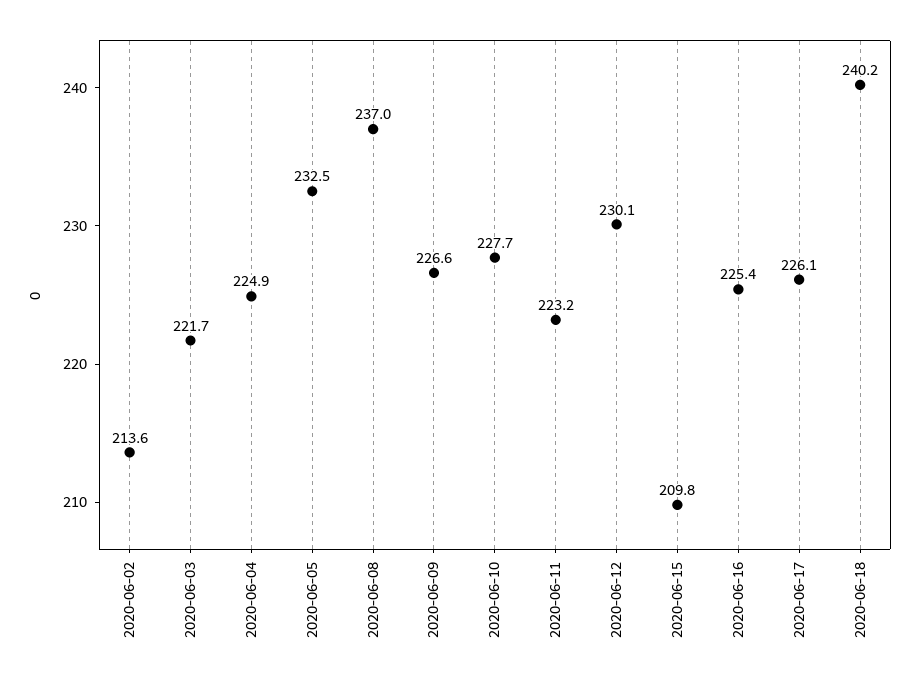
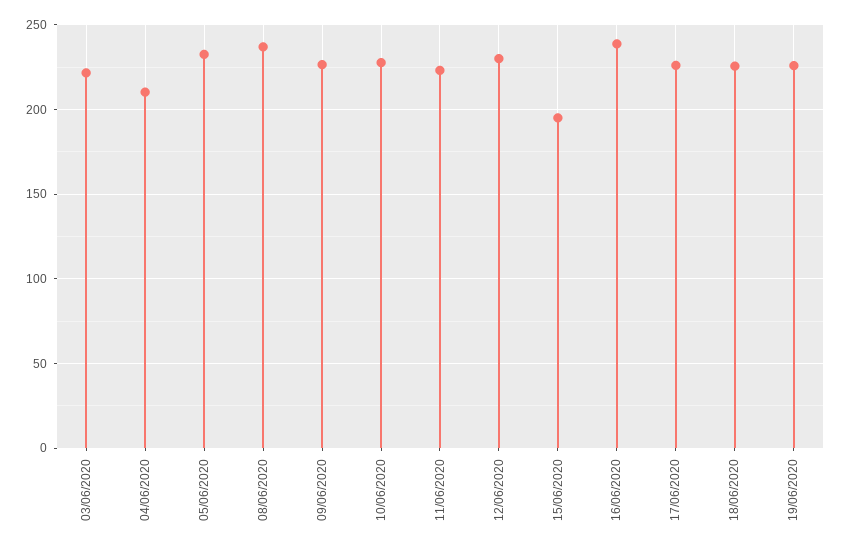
2020-06-02: 213.6 -> none
2020-06-04: 224.9 -> 210
2020-06-15: 209.8 -> 195
2020-06-16: 225.4 -> 240
2020-06-18: 240.2 -> 225
19/06/2020: none -> 225

